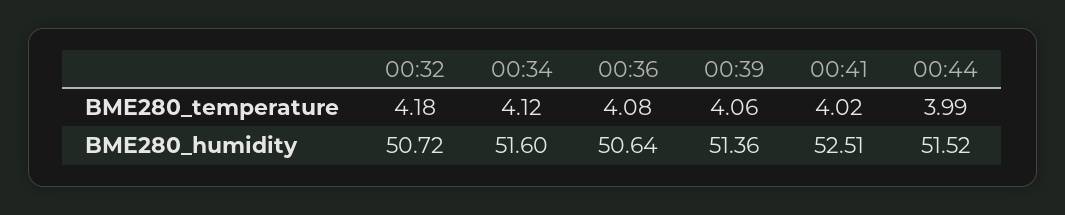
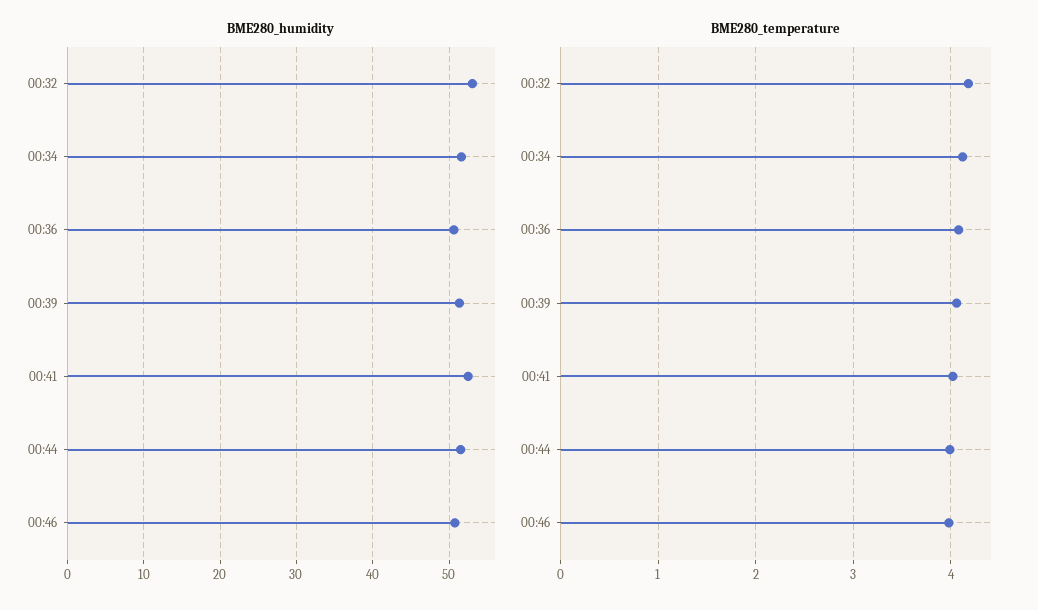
BME280_humidity, 00:32: 50.72 -> 53
BME280_humidity, 00:46: none -> 51
BME280_temperature, 00:46: none -> 4

